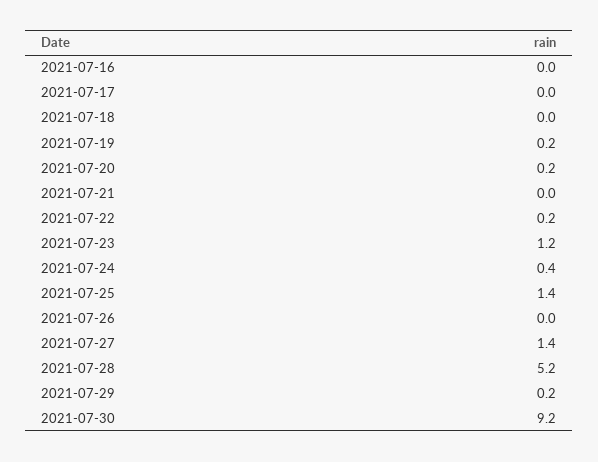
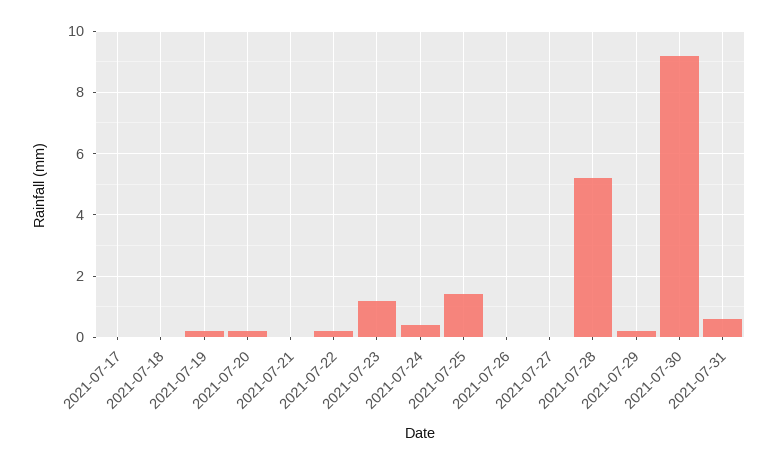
2021-07-16: 0 -> none
2021-07-27: 1.4 -> 0
2021-07-31: none -> 0.5

